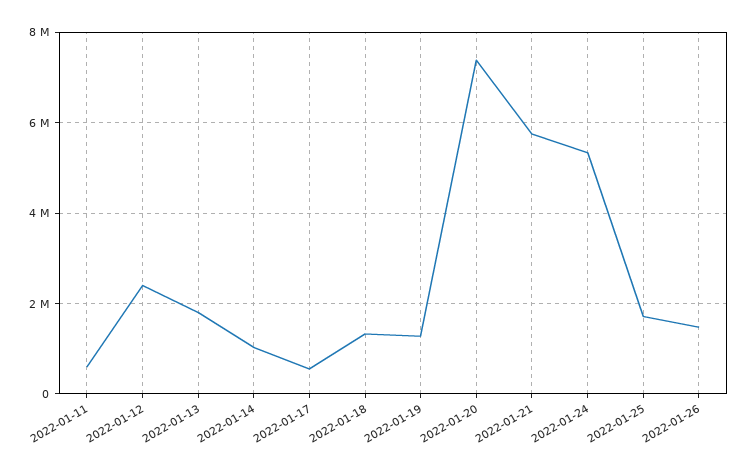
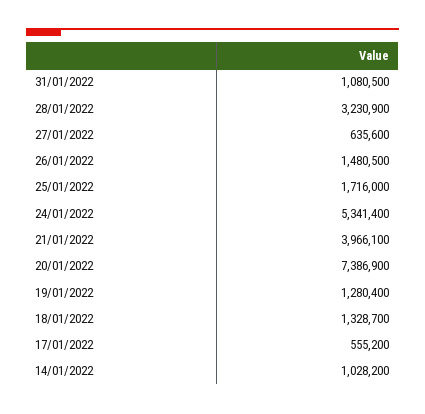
2022-01-11: 600000 -> none
2022-01-12: 2400000 -> none
2022-01-13: 1800000 -> none
2022-01-21: 5800000 -> 3966100
31/01/2022: none -> 1080500
28/01/2022: none -> 3230900
27/01/2022: none -> 635600

